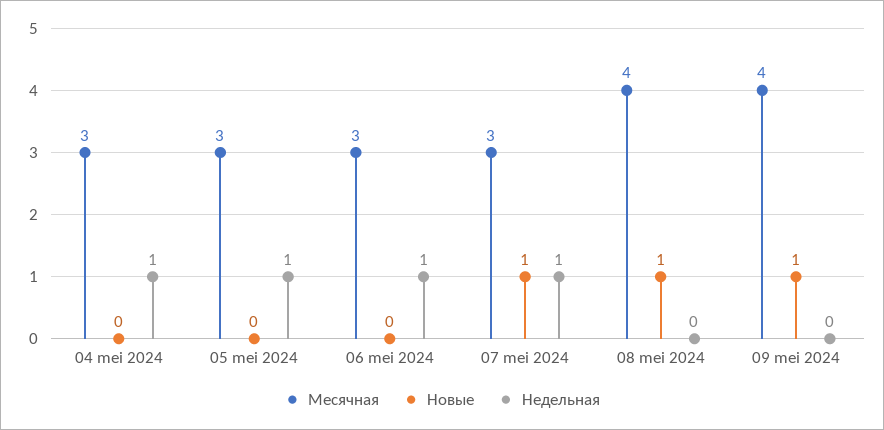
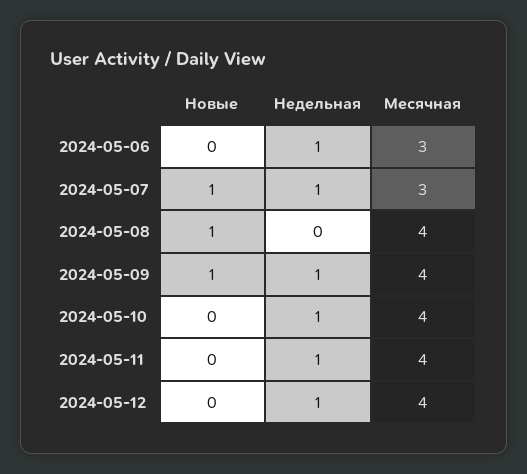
Месячная, 04 mei 2024: 3 -> none
Новые, 04 mei 2024: 0 -> none
Недельная, 04 mei 2024: 1 -> none
Месячная, 05 mei 2024: 3 -> none
Новые, 05 mei 2024: 0 -> none
Недельная, 05 mei 2024: 1 -> none
Недельная, 09 mei 2024: 0 -> 1
Новые, 2024-05-10: none -> 0
Недельная, 2024-05-10: none -> 1
Месячная, 2024-05-10: none -> 4
Новые, 2024-05-11: none -> 0
Недельная, 2024-05-11: none -> 1
Месячная, 2024-05-11: none -> 4
Новые, 2024-05-12: none -> 0
Недельная, 2024-05-12: none -> 1
Месячная, 2024-05-12: none -> 4

